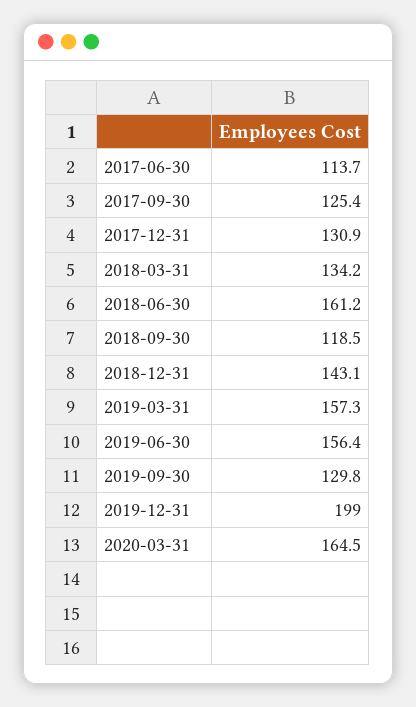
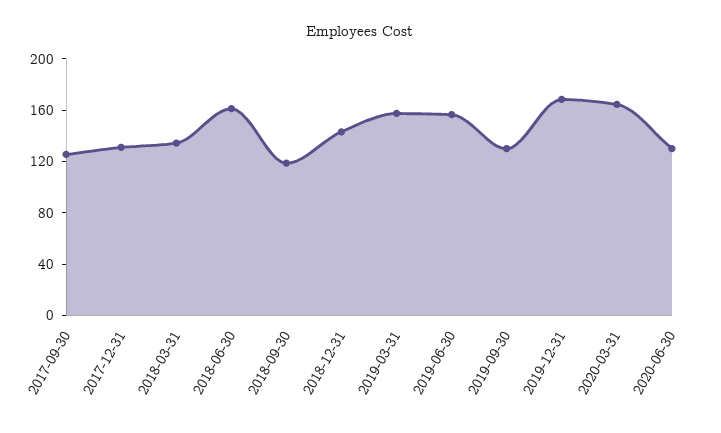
2017-06-30: 113.7 -> none
2019-12-31: 199 -> 170
2020-06-30: none -> 130

